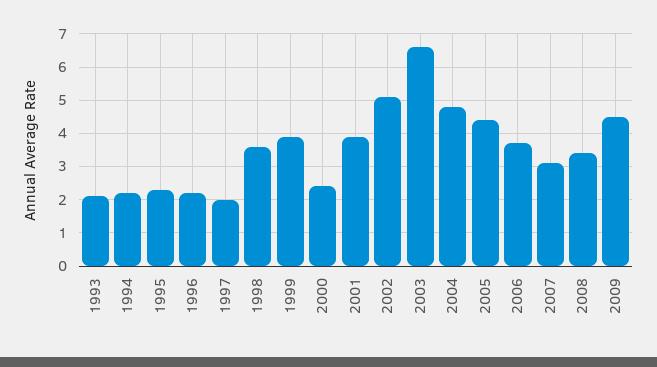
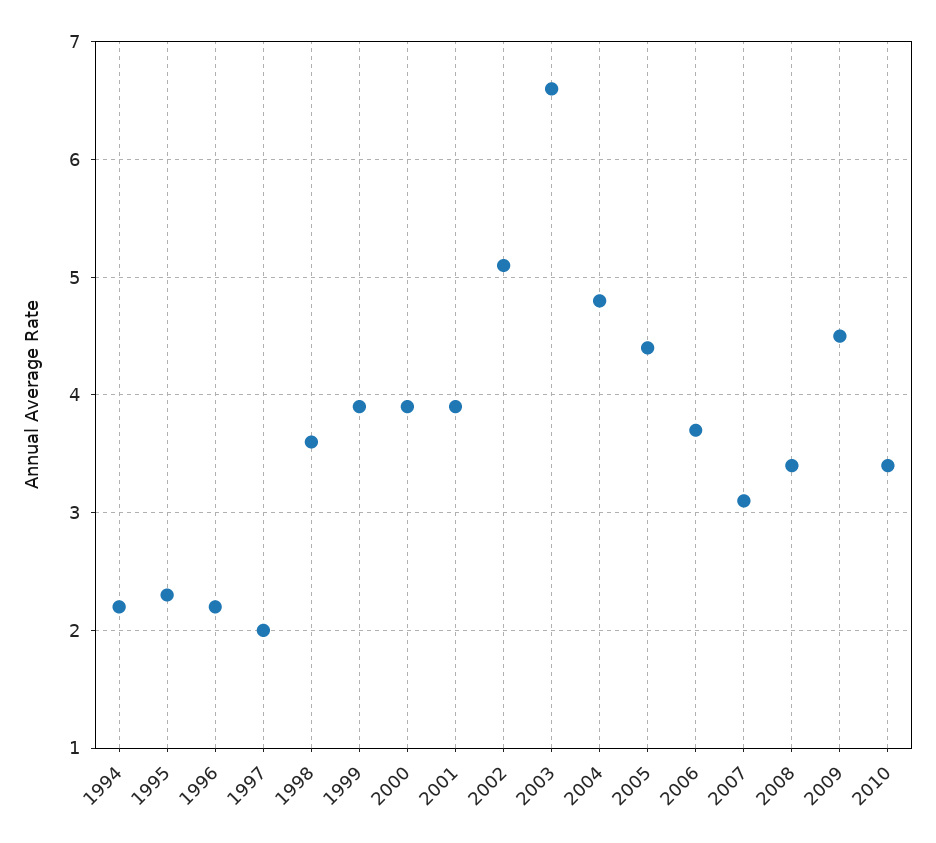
1993: 2 -> none
2000: 2.5 -> 3.9
2010: none -> 3.4

